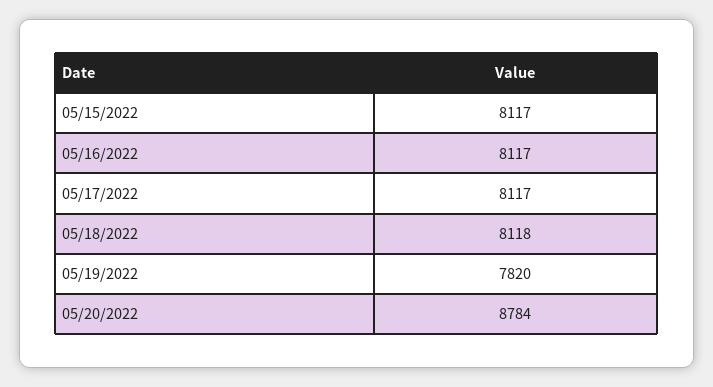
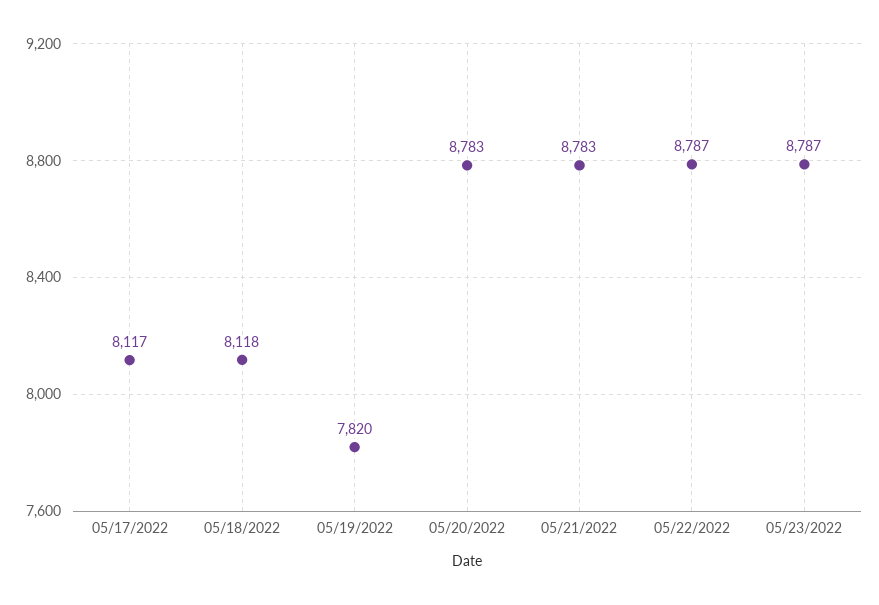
05/15/2022: 8117 -> none
05/16/2022: 8117 -> none
05/20/2022: 8784 -> 8783
05/21/2022: none -> 8783
05/22/2022: none -> 8787
05/23/2022: none -> 8787

